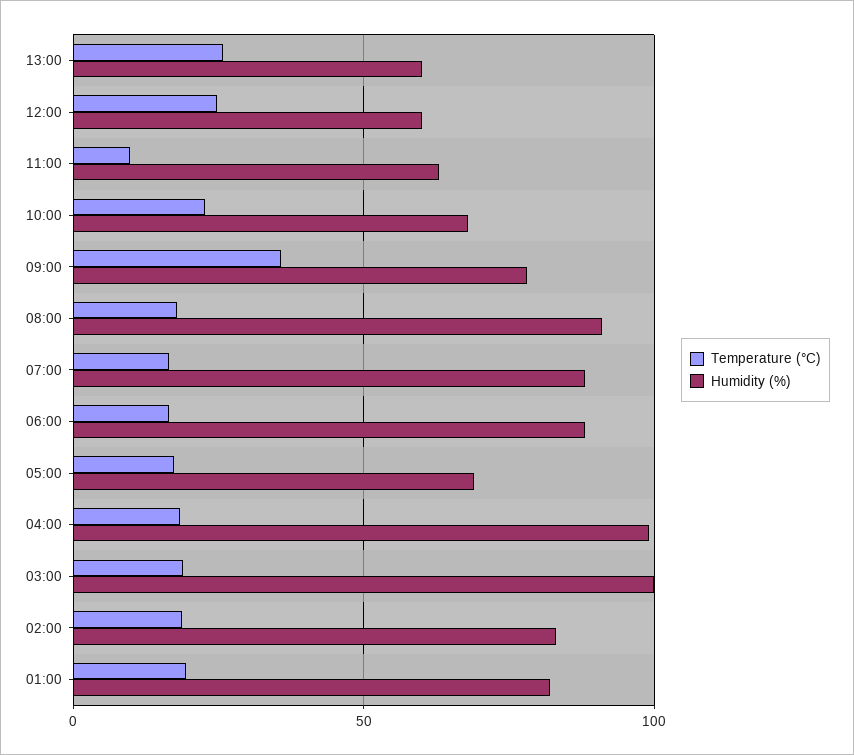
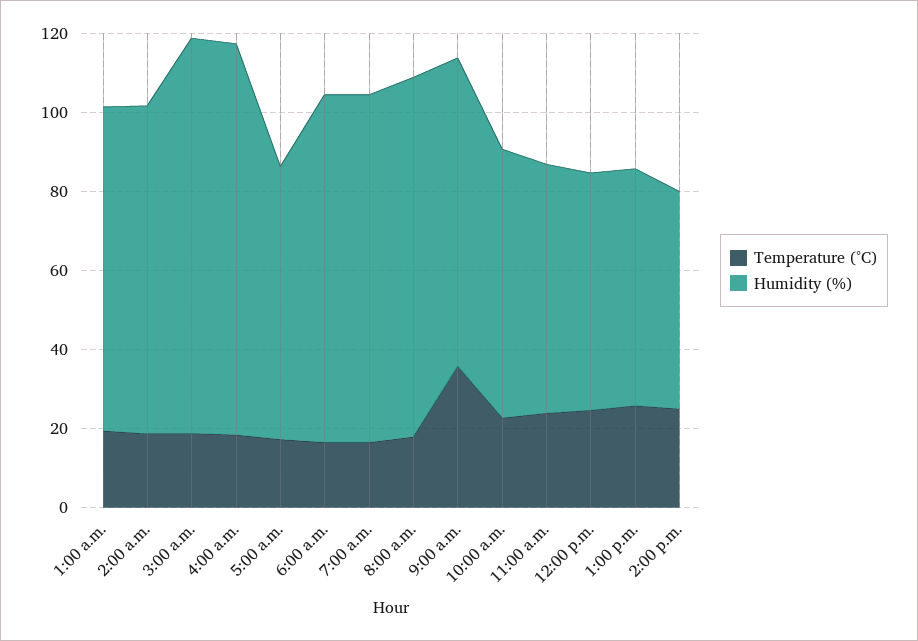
Temperature (°C), 11:00: 10 -> 25
Temperature (°C), 2:00 p.m.: none -> 25
Humidity (%), 2:00 p.m.: none -> 55

